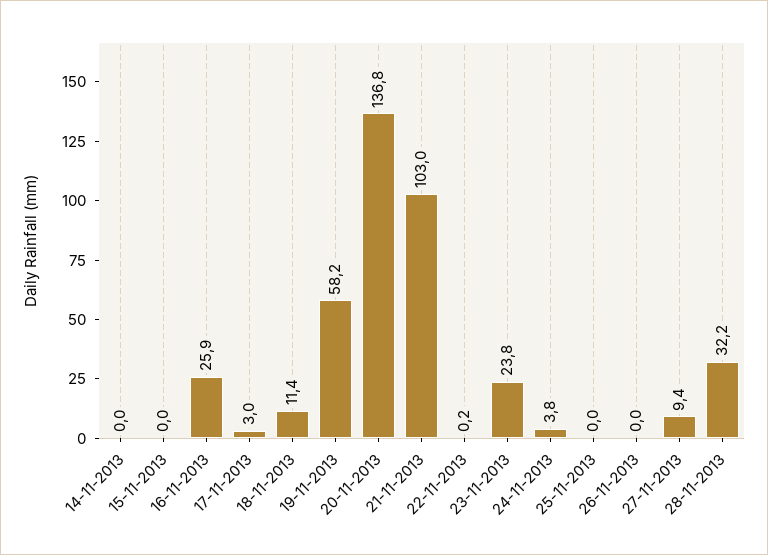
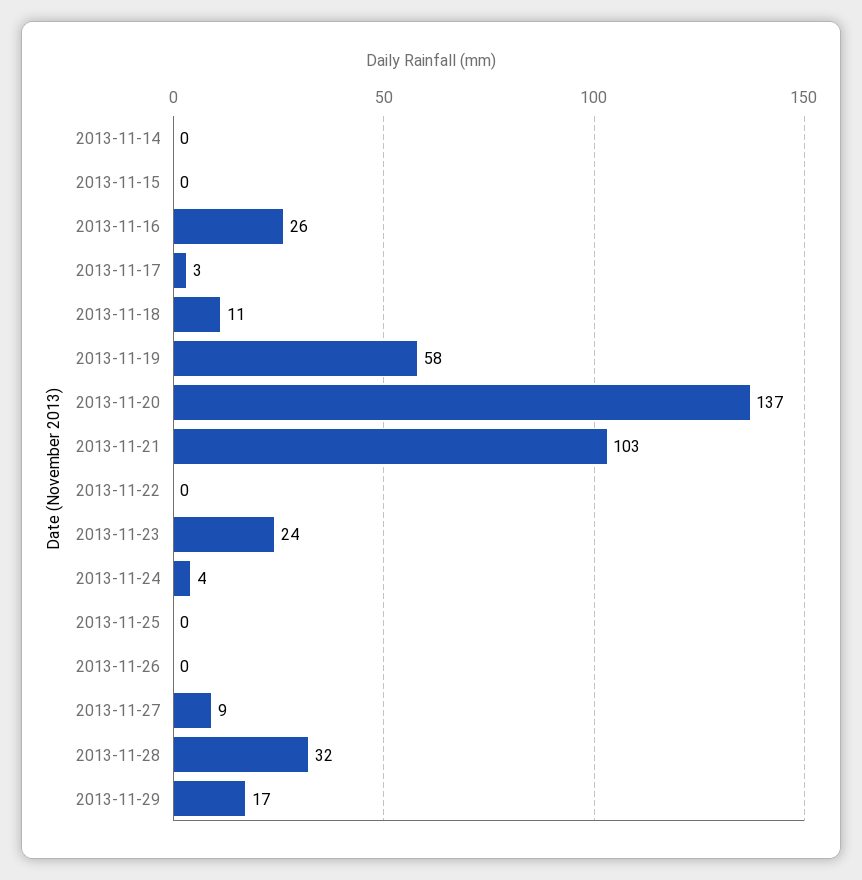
2013-11-29: none -> 17

